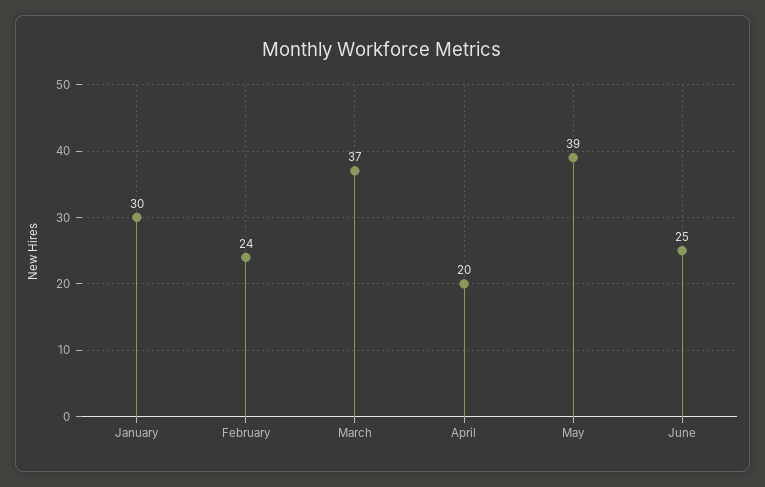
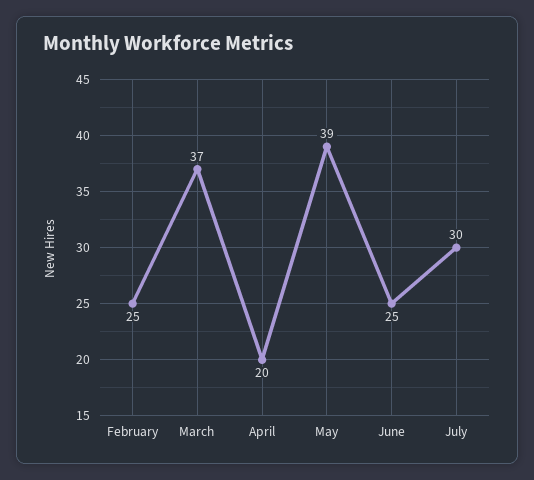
January: 30 -> none
February: 24 -> 25
July: none -> 30

